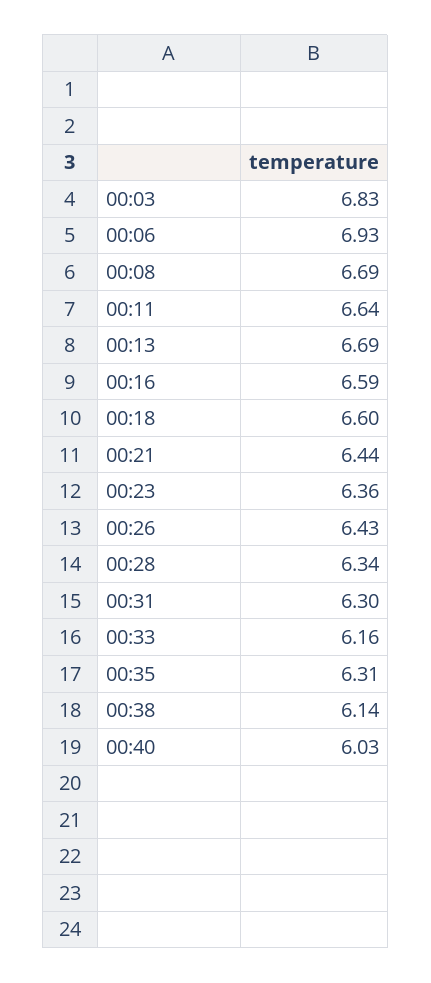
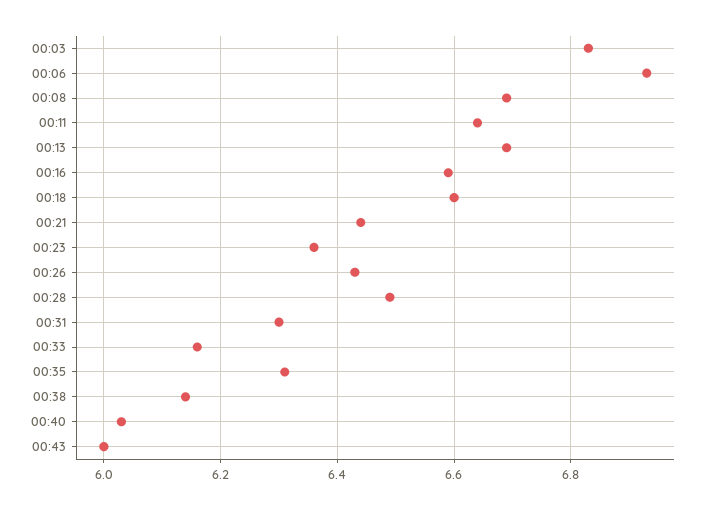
00:28: 6.34 -> 6.5
00:43: none -> 6

